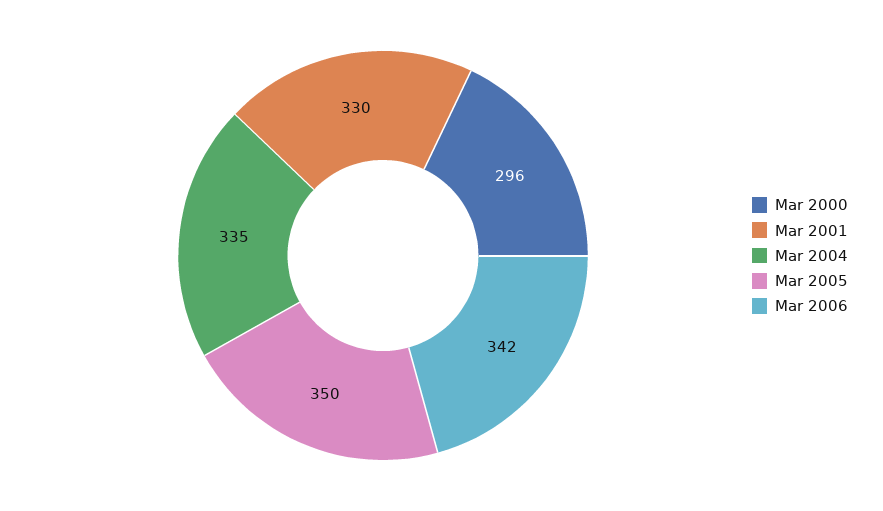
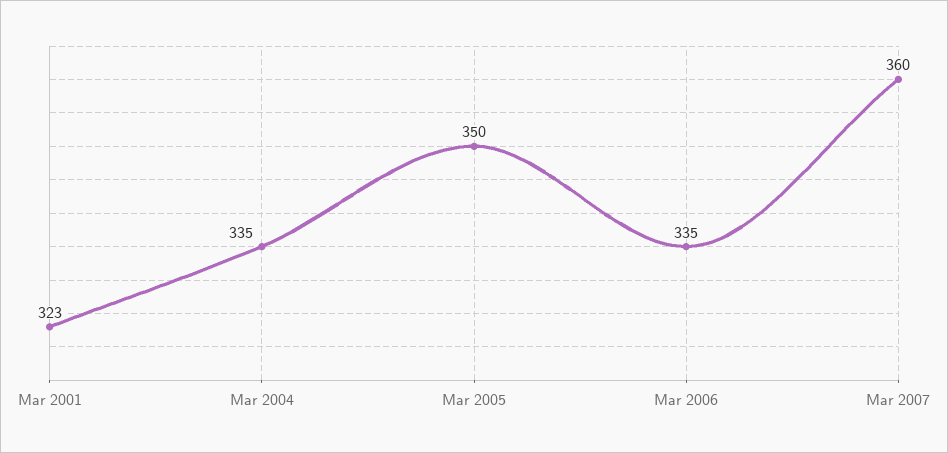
Mar 2000: 296 -> none
Mar 2001: 330 -> 323
Mar 2006: 342 -> 335
Mar 2007: none -> 360

